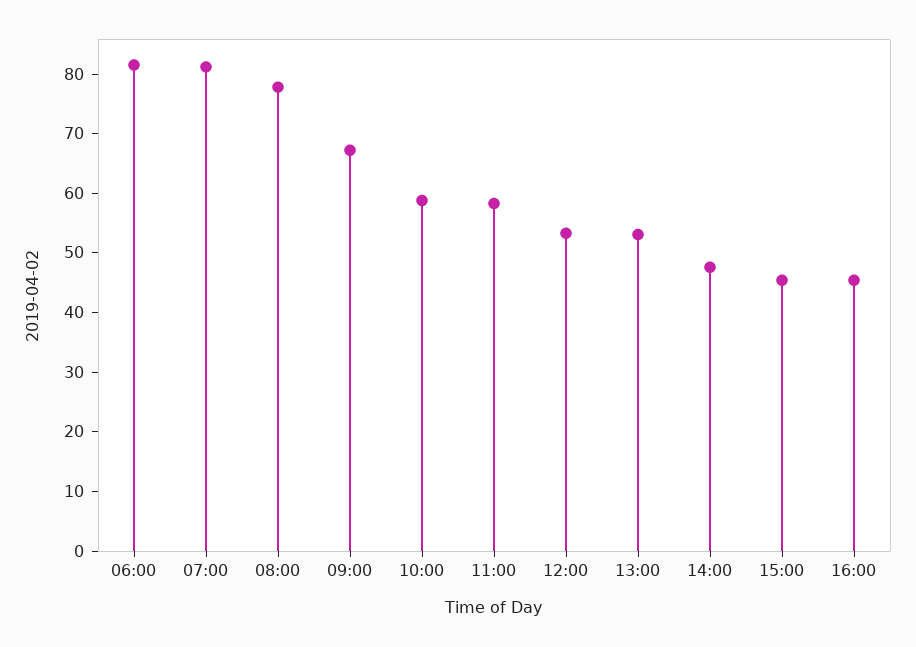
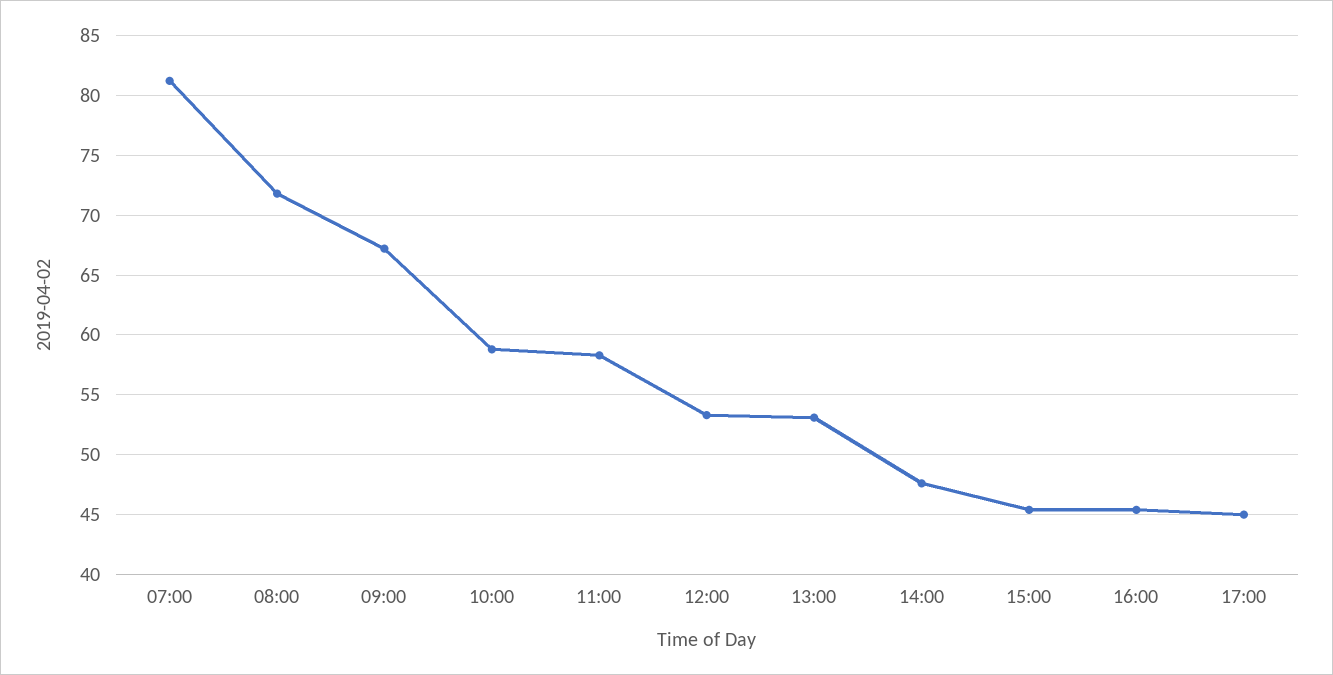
06:00: 82 -> none
08:00: 78 -> 72
17:00: none -> 45

